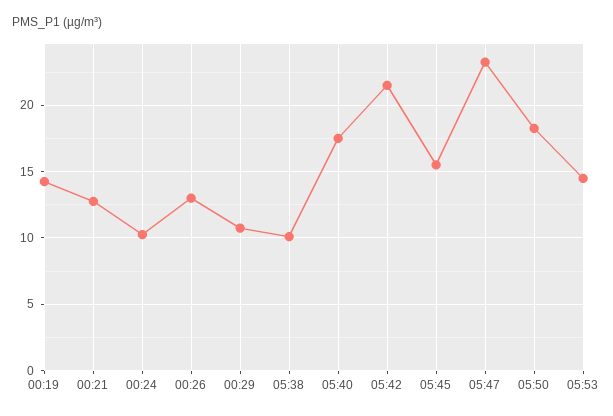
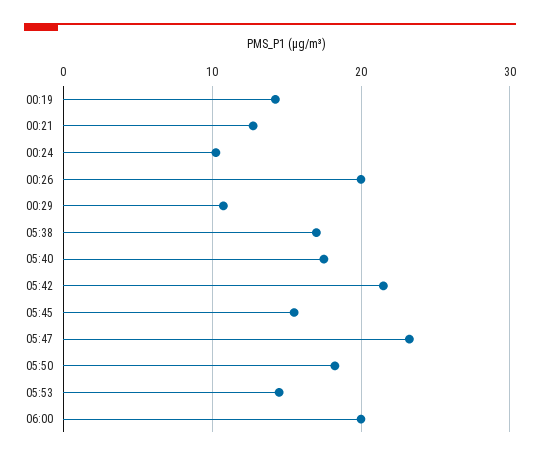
00:26: 13 -> 20
05:38: 10 -> 17
06:00: none -> 20

